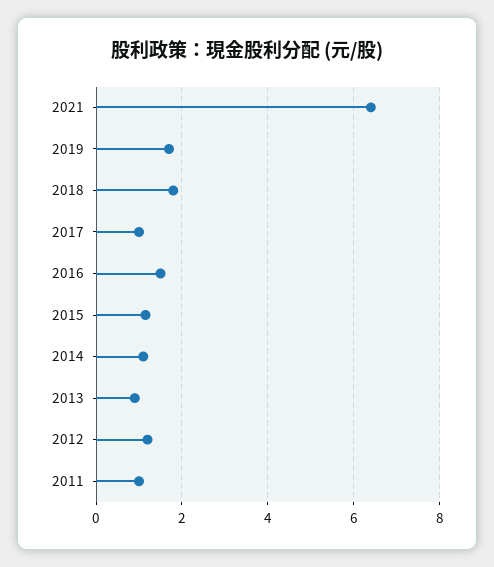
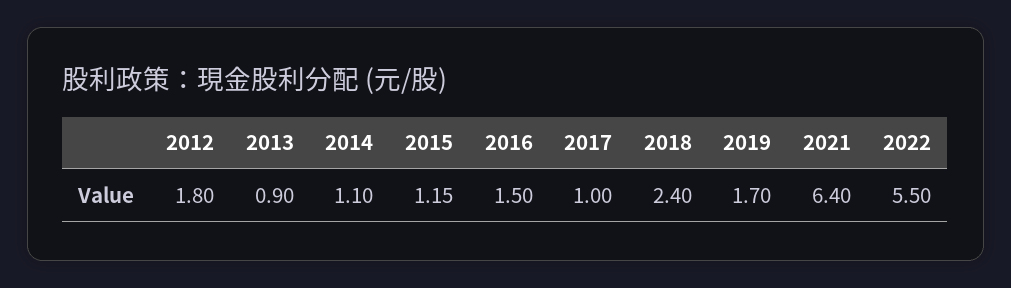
2018: 1.8 -> 2.4
2012: 1.2 -> 1.8
2011: 1 -> none
2022: none -> 5.5

